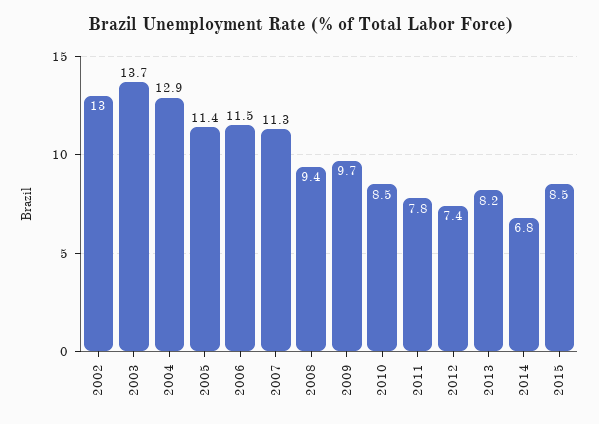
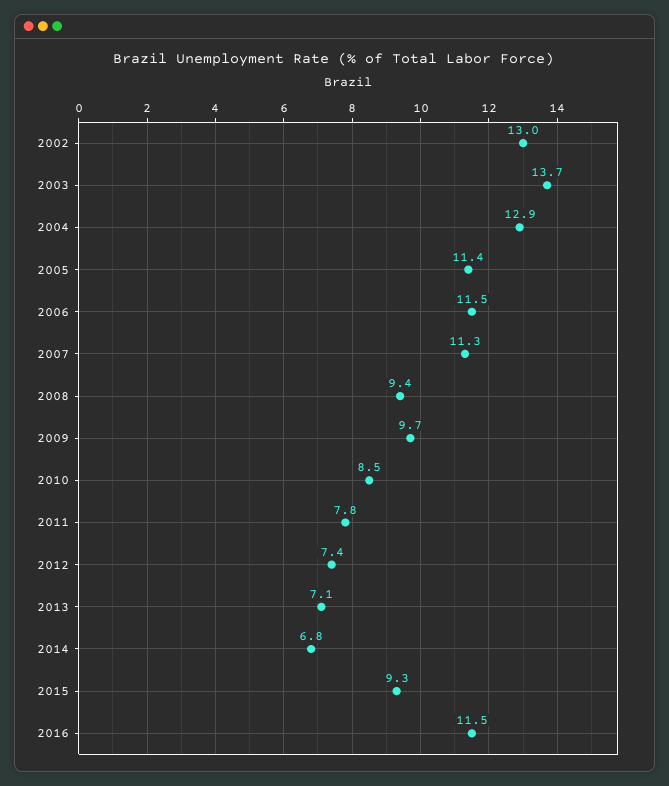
2013: 8.2 -> 7.1
2015: 8.5 -> 9.3
2016: none -> 11.5

